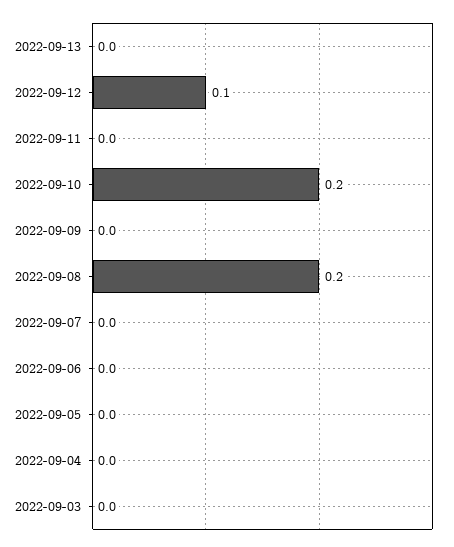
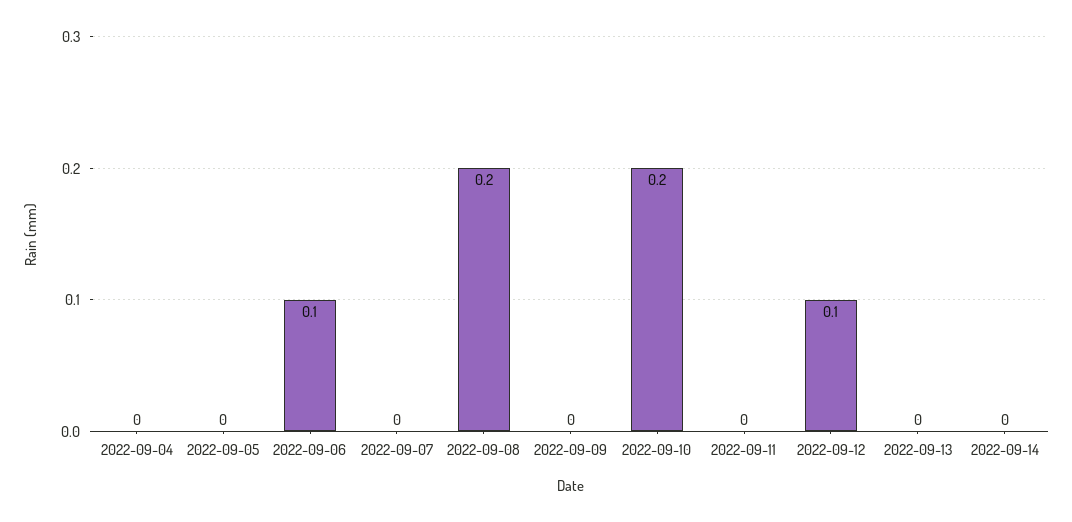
2022-09-06: 0 -> 0.1
2022-09-03: 0 -> none
2022-09-14: none -> 0

